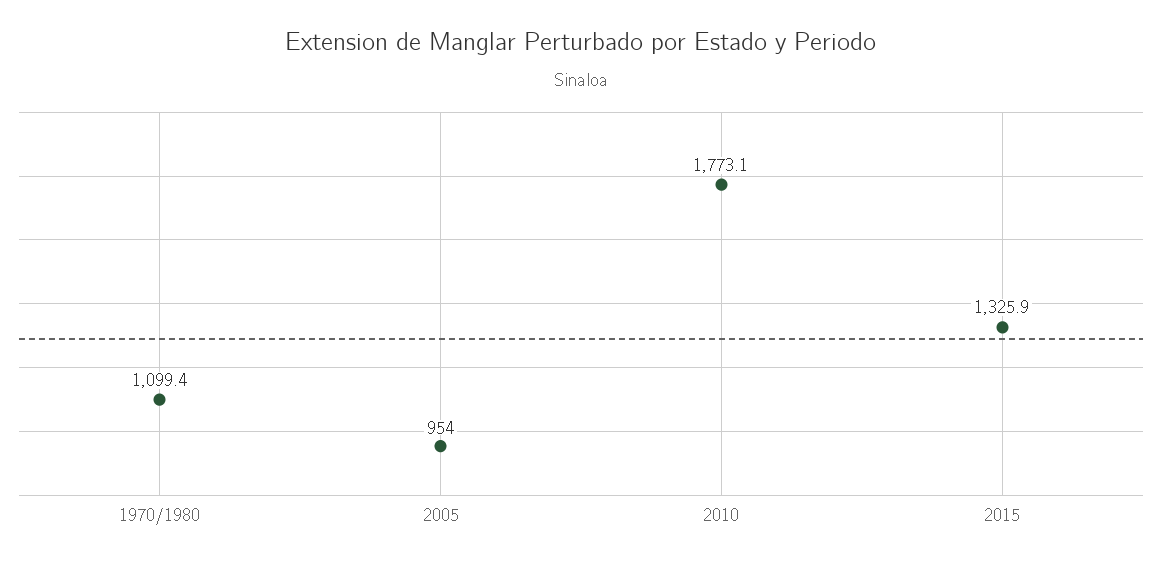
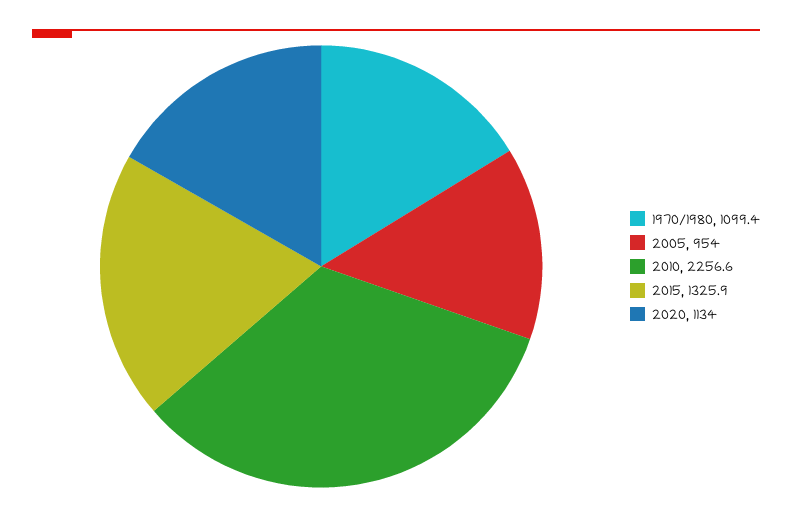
2010: 1773.1 -> 2256.6
2020: none -> 1134

